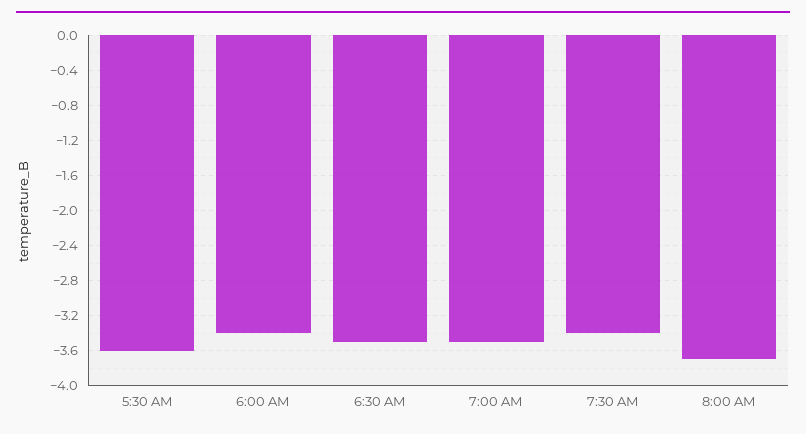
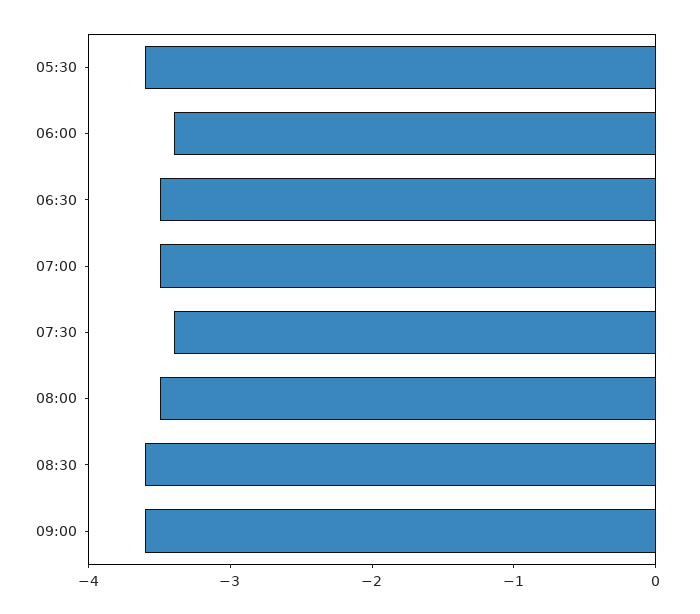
8:00 AM: -3.7 -> -3.5
08:30: none -> -3.6
09:00: none -> -3.6

